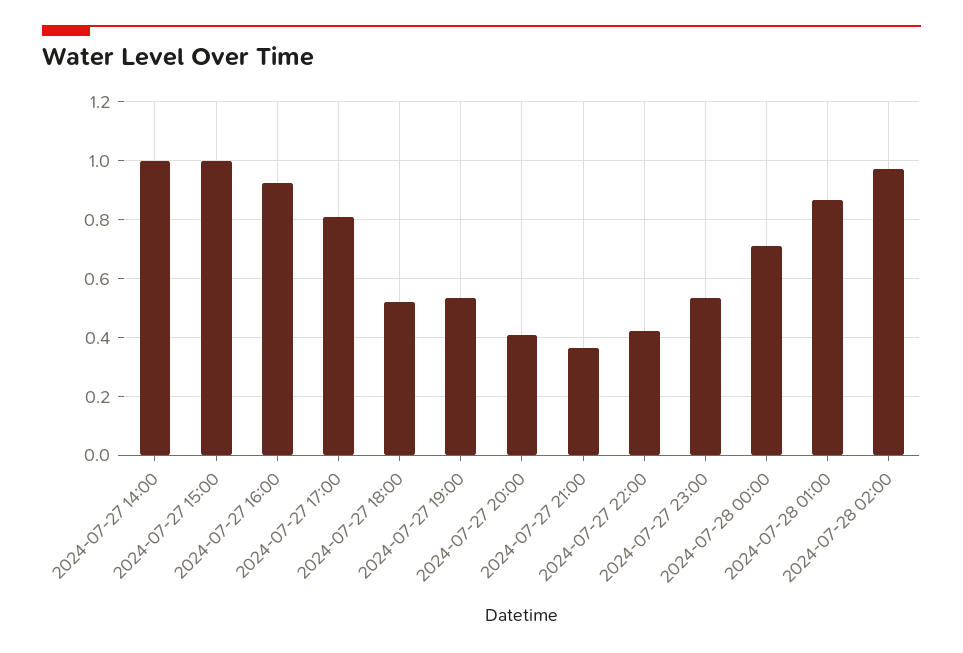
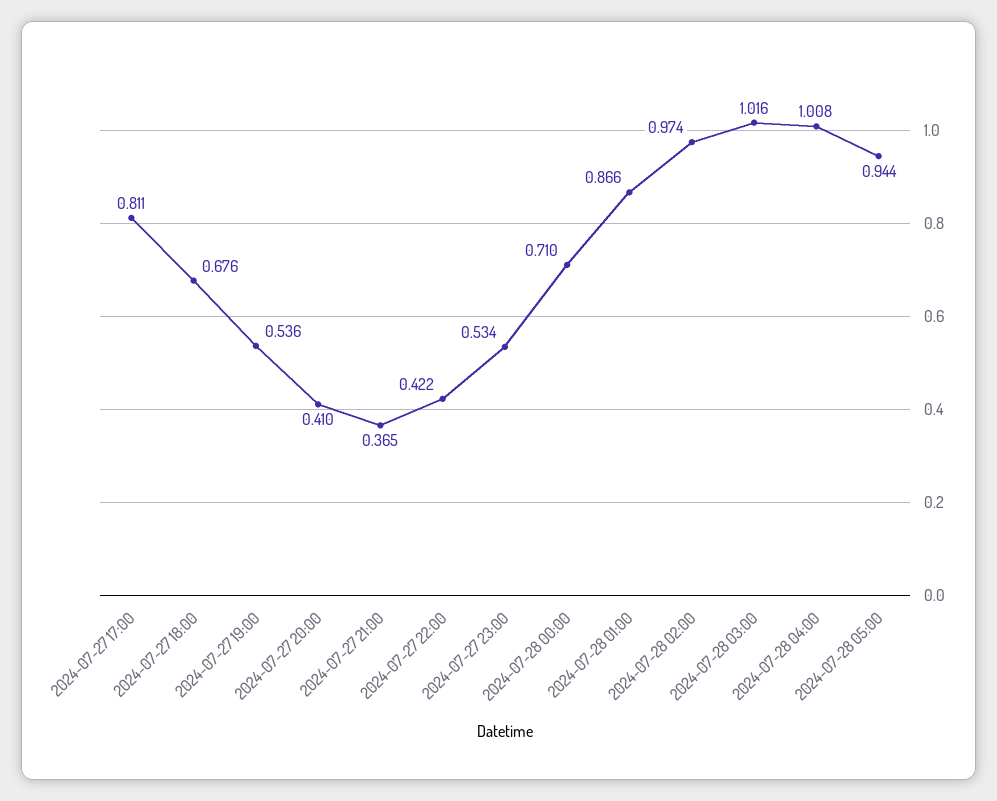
2024-07-27 14:00: 1 -> none
2024-07-27 15:00: 1 -> none
2024-07-27 16:00: 0.925 -> none
2024-07-27 18:00: 0.525 -> 0.676
2024-07-28 03:00: none -> 1.016
2024-07-28 04:00: none -> 1.008
2024-07-28 05:00: none -> 0.944

